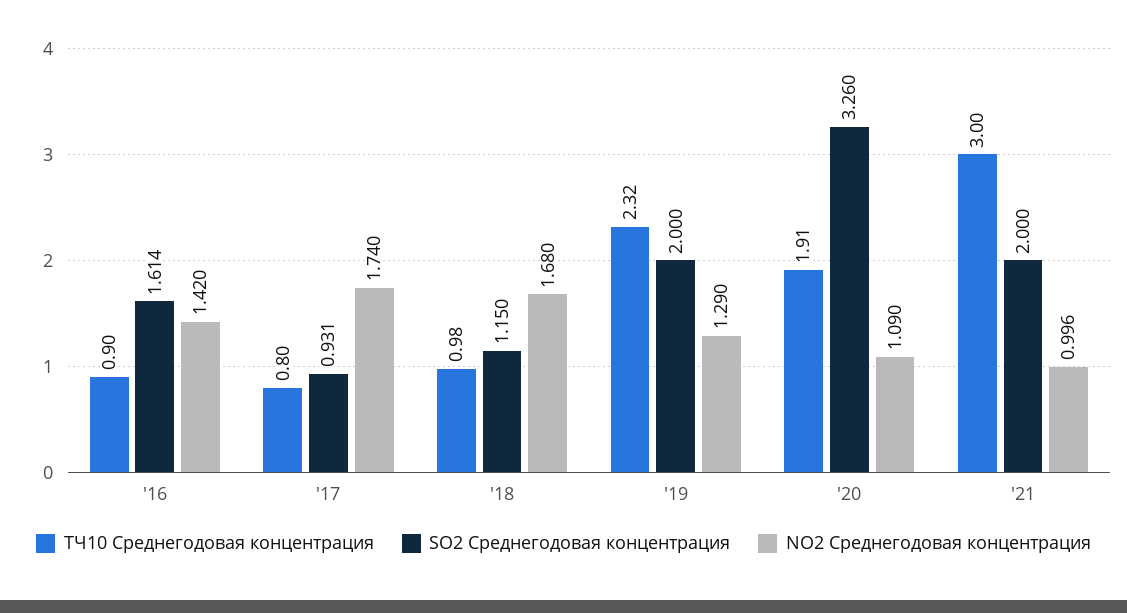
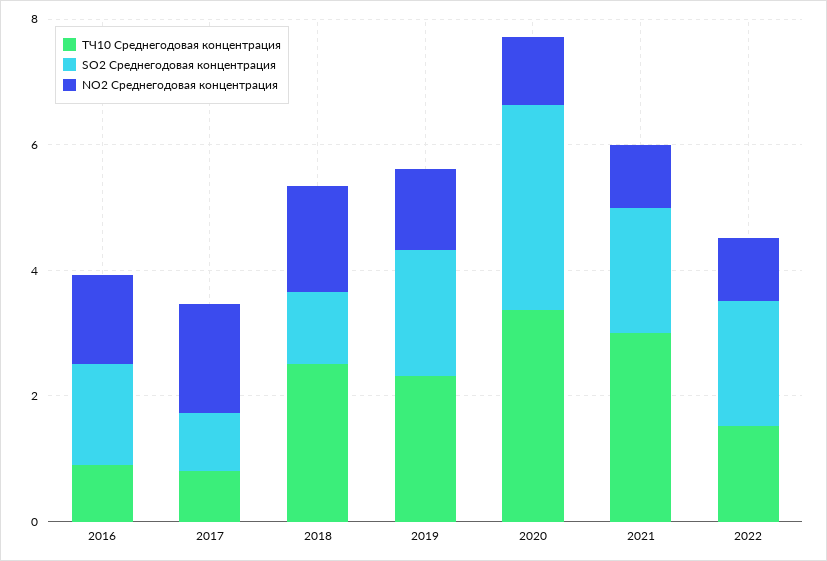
ТЧ10 Среднегодовая концентрация, '18: 0.98 -> 2.5
ТЧ10 Среднегодовая концентрация, '20: 1.91 -> 3.5
ТЧ10 Среднегодовая концентрация, 2022: none -> 1.5
SO2 Среднегодовая концентрация, 2022: none -> 2
NO2 Среднегодовая концентрация, 2022: none -> 1

